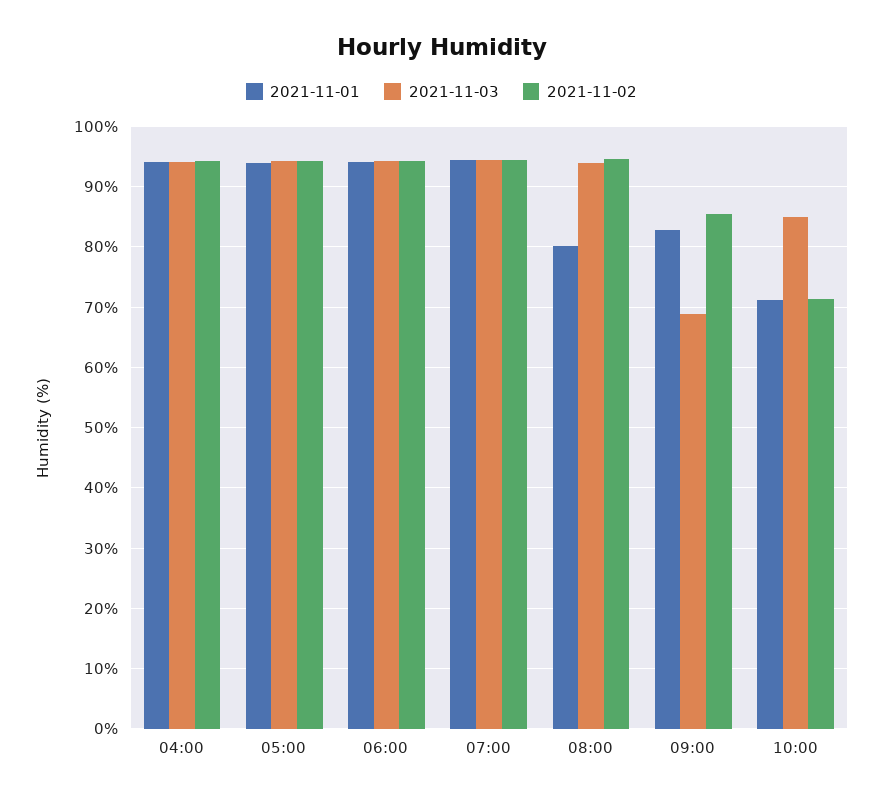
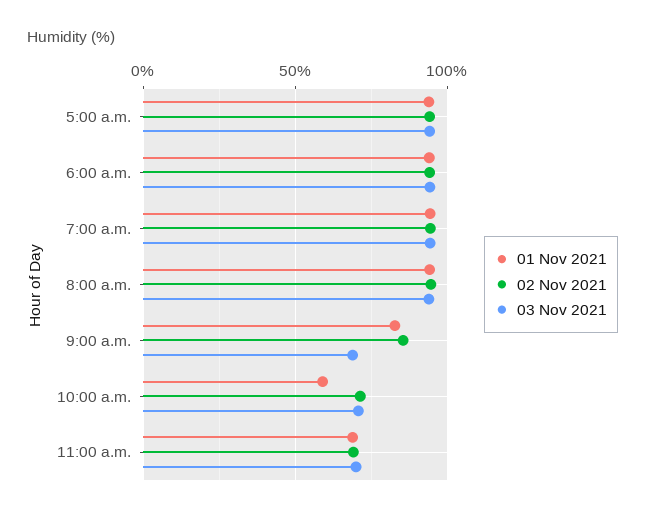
2021-11-01, 04:00: 94 -> none
2021-11-03, 04:00: 94 -> none
2021-11-02, 04:00: 94 -> none
2021-11-01, 08:00: 80 -> 95
2021-11-01, 10:00: 71 -> 60
2021-11-03, 10:00: 85 -> 70
2021-11-01, 11:00 a.m.: none -> 70
2021-11-02, 11:00 a.m.: none -> 70
2021-11-03, 11:00 a.m.: none -> 70

